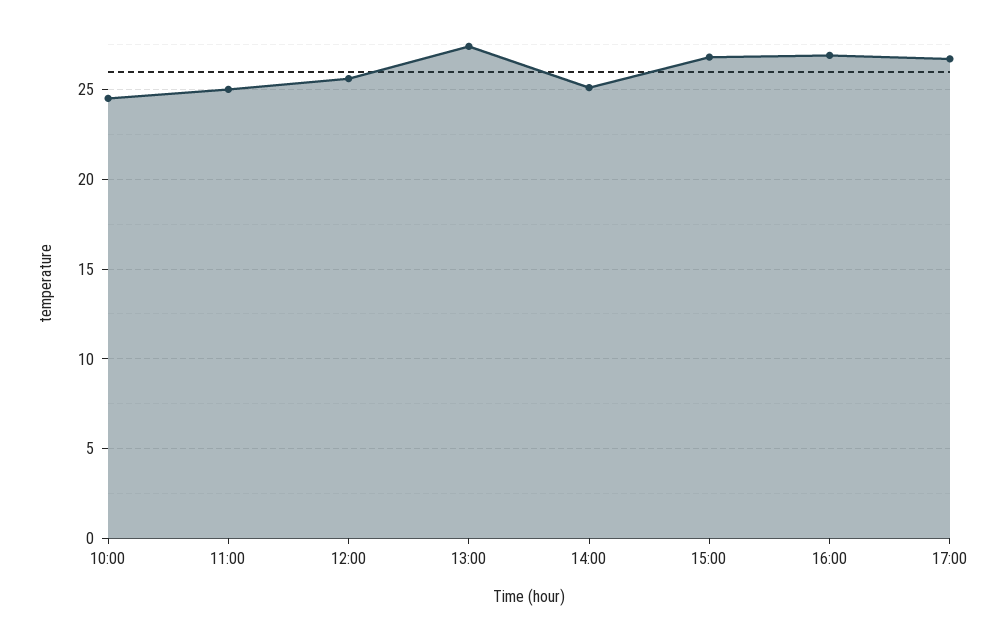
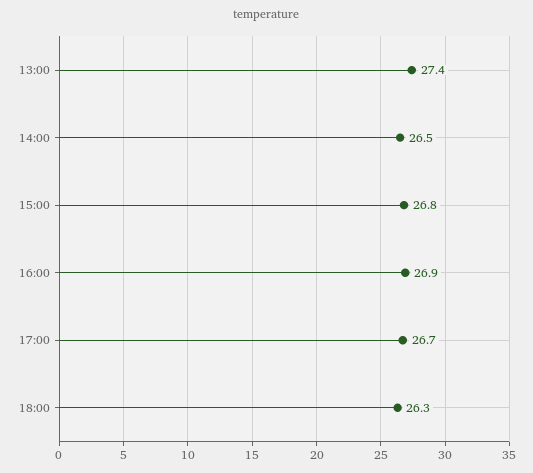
10:00: 24.5 -> none
11:00: 25 -> none
12:00: 25.5 -> none
14:00: 25 -> 26.5
18:00: none -> 26.3

